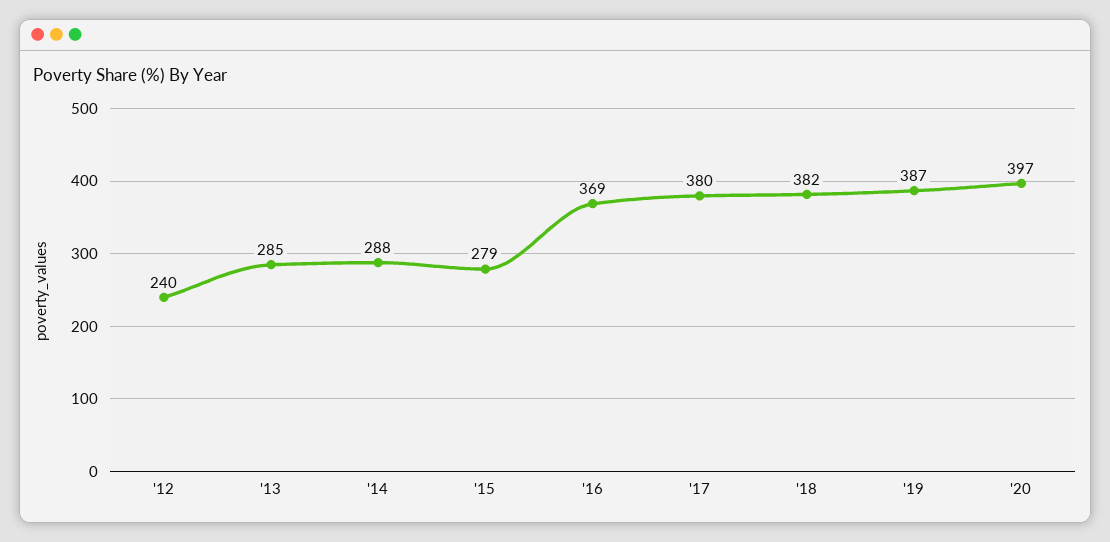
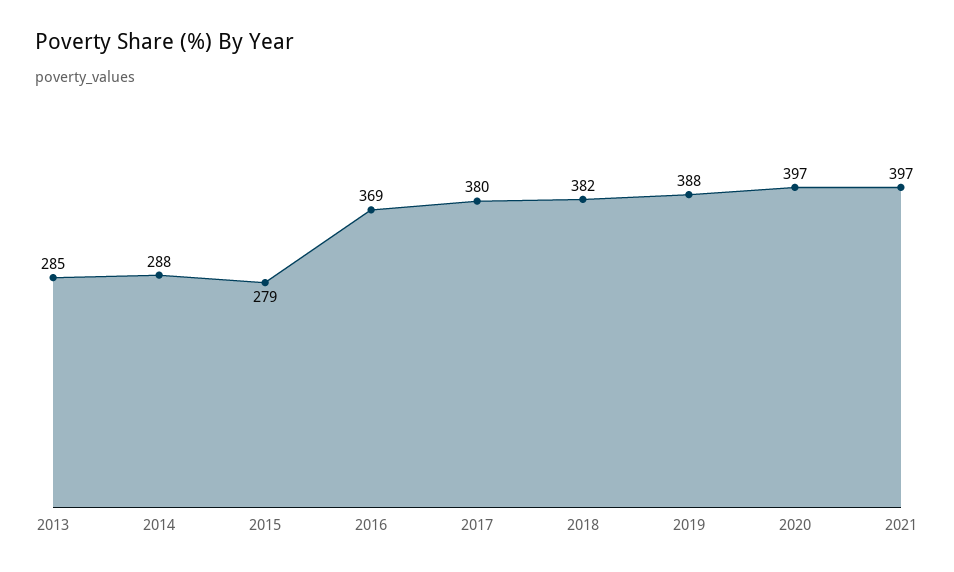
'12: 240 -> none
'19: 387 -> 388
2021: none -> 397

